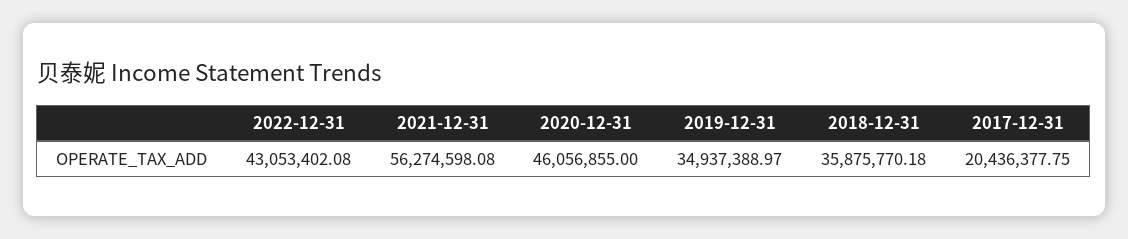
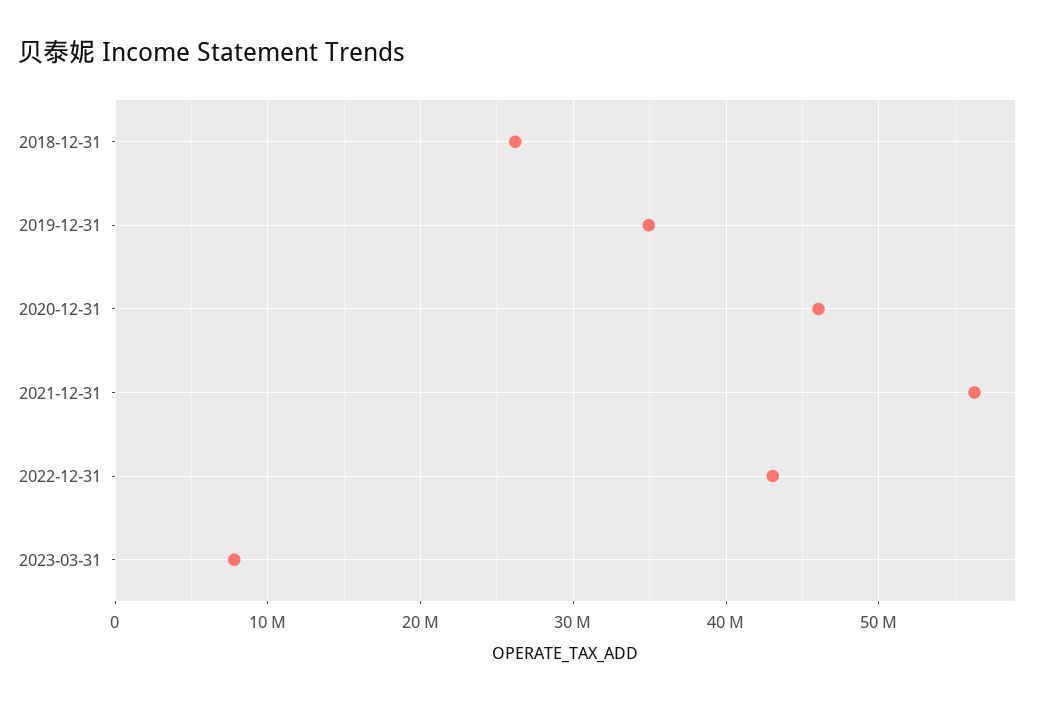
2018-12-31: 35875770.18 -> 26000000
2017-12-31: 20436377.75 -> none
2023-03-31: none -> 8000000

